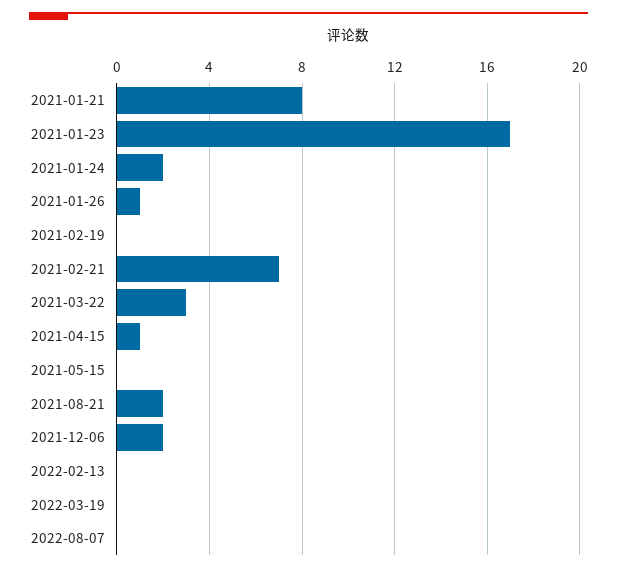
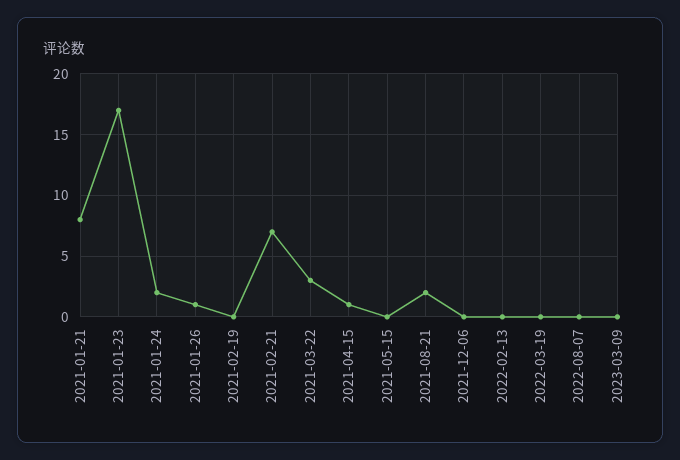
2021-12-06: 2 -> 0
2023-03-09: none -> 0

